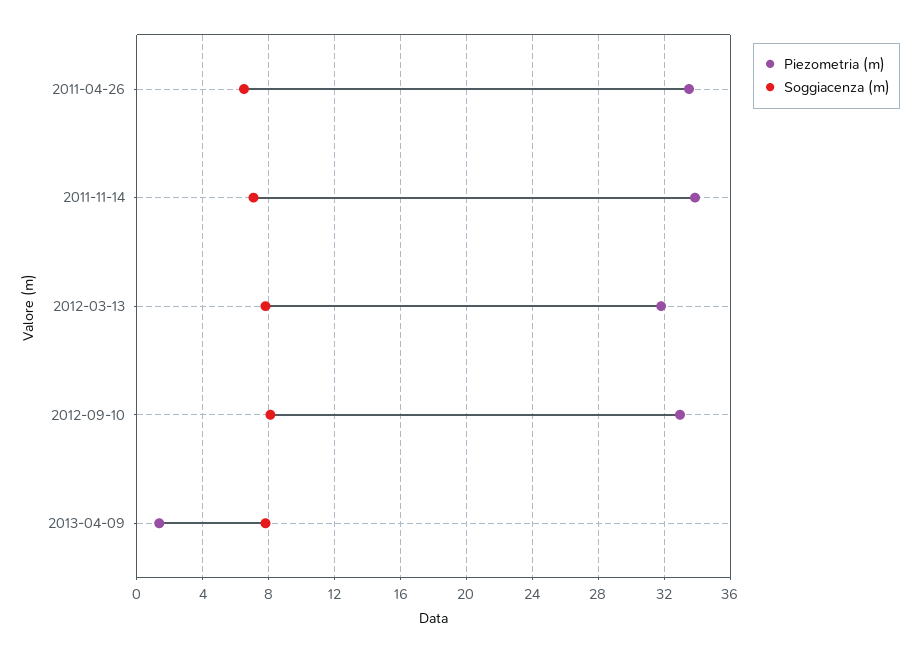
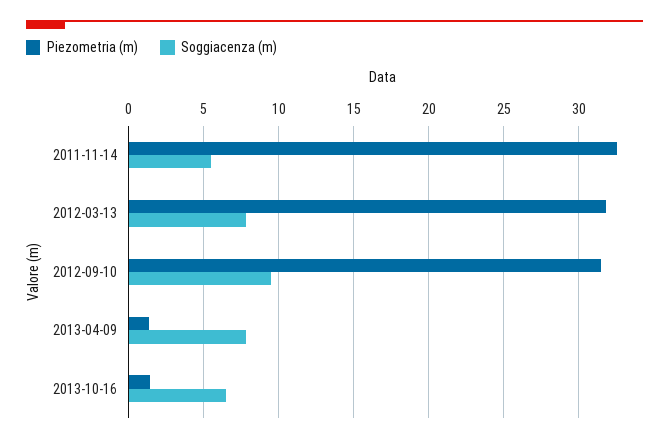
Piezometria (m), 2011-04-26: 33.5 -> none
Soggiacenza (m), 2011-04-26: 6.5 -> none
Piezometria (m), 2011-11-14: 34 -> 32.5
Soggiacenza (m), 2011-11-14: 7 -> 5.5
Piezometria (m), 2012-09-10: 33 -> 31.5
Soggiacenza (m), 2012-09-10: 8 -> 9.5
Piezometria (m), 2013-10-16: none -> 1.5
Soggiacenza (m), 2013-10-16: none -> 6.5

